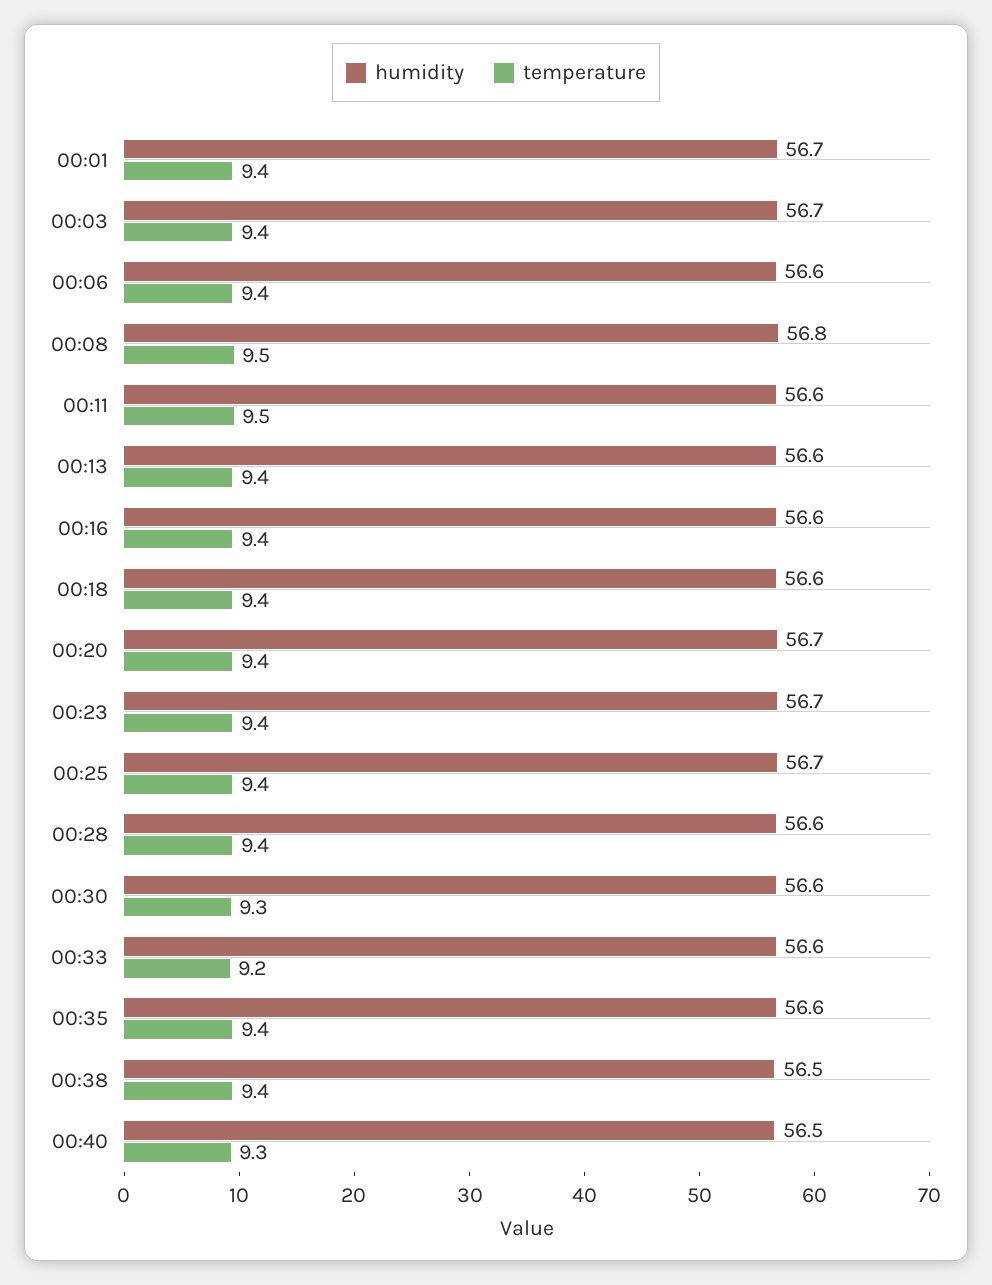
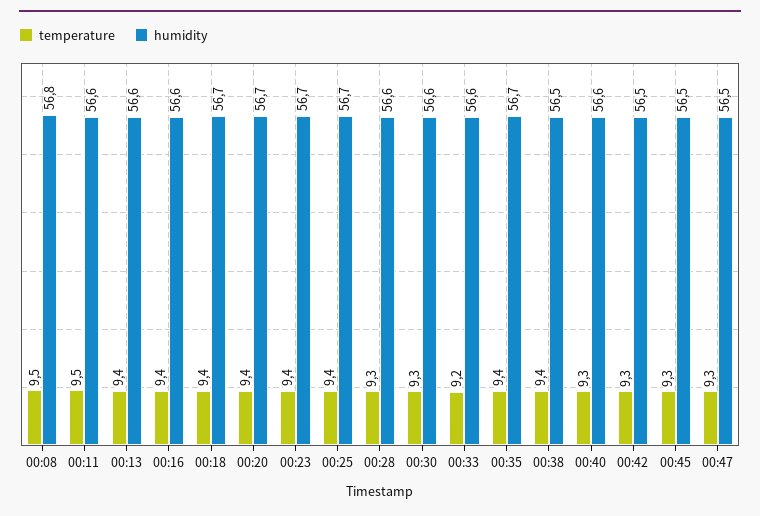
humidity, 00:01: 56.7 -> none
temperature, 00:01: 9.4 -> none
humidity, 00:03: 56.7 -> none
temperature, 00:03: 9.4 -> none
humidity, 00:06: 56.6 -> none
temperature, 00:06: 9.4 -> none
humidity, 00:18: 56.6 -> 56.7
temperature, 00:28: 9.4 -> 9.3
humidity, 00:35: 56.6 -> 56.7
humidity, 00:40: 56.5 -> 56.6
temperature, 00:42: none -> 9.3
humidity, 00:42: none -> 56.5
temperature, 00:45: none -> 9.3
humidity, 00:45: none -> 56.5
temperature, 00:47: none -> 9.3
humidity, 00:47: none -> 56.5

